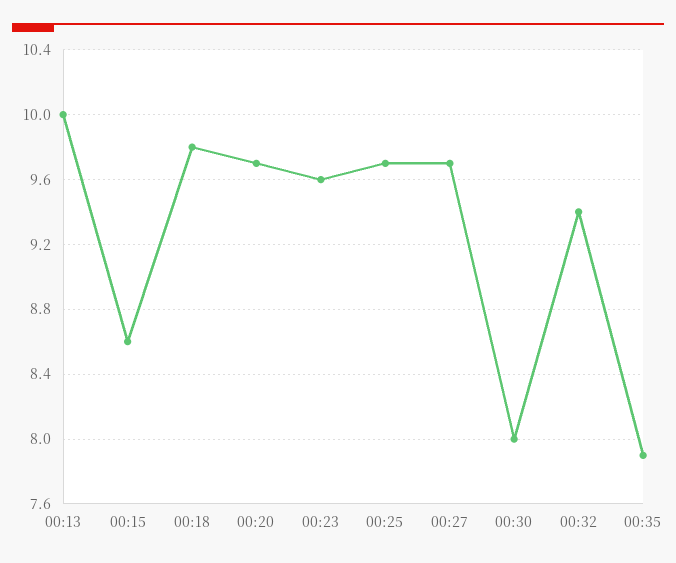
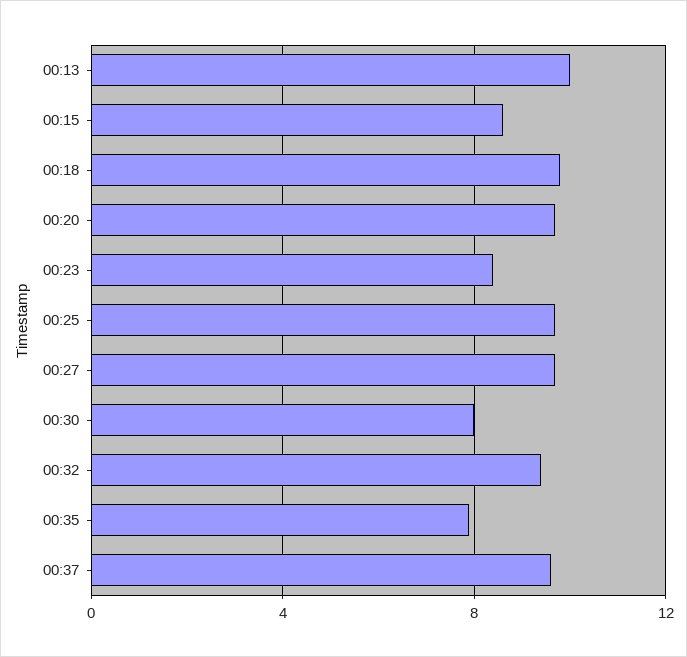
00:23: 9.6 -> 8.5
00:37: none -> 9.5

